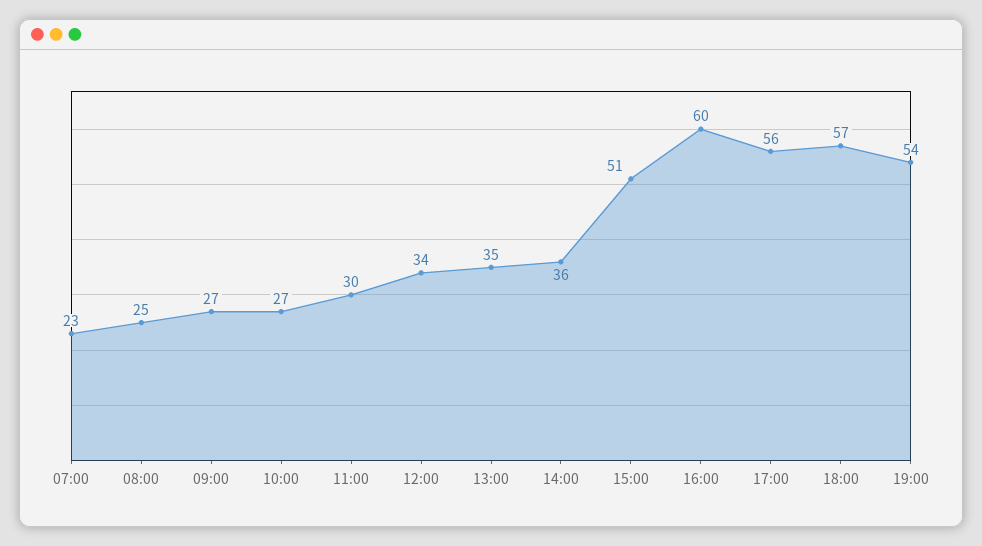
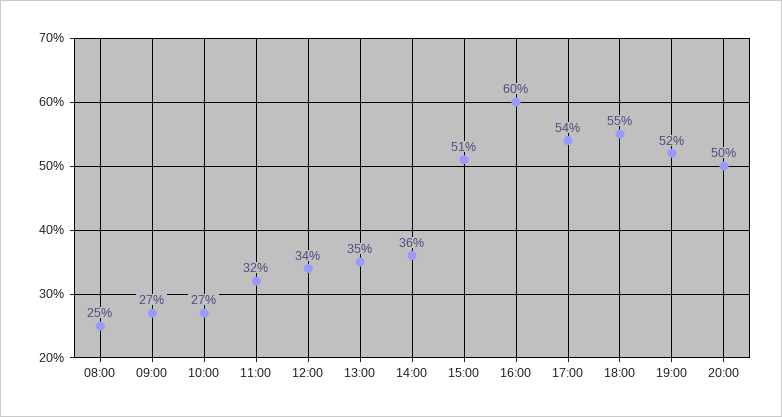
07:00: 23 -> none
11:00: 30 -> 32
17:00: 56 -> 54
18:00: 57 -> 55
19:00: 54 -> 52
20:00: none -> 50

